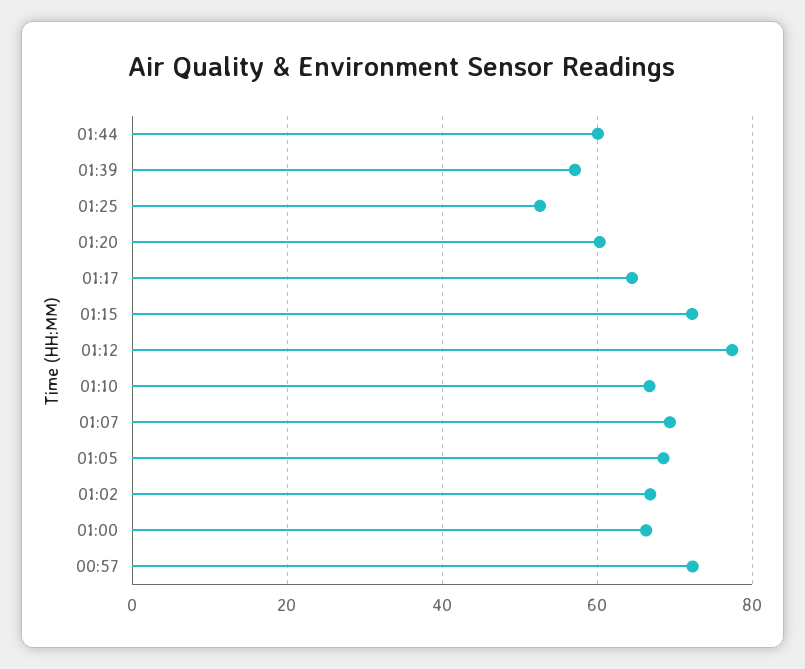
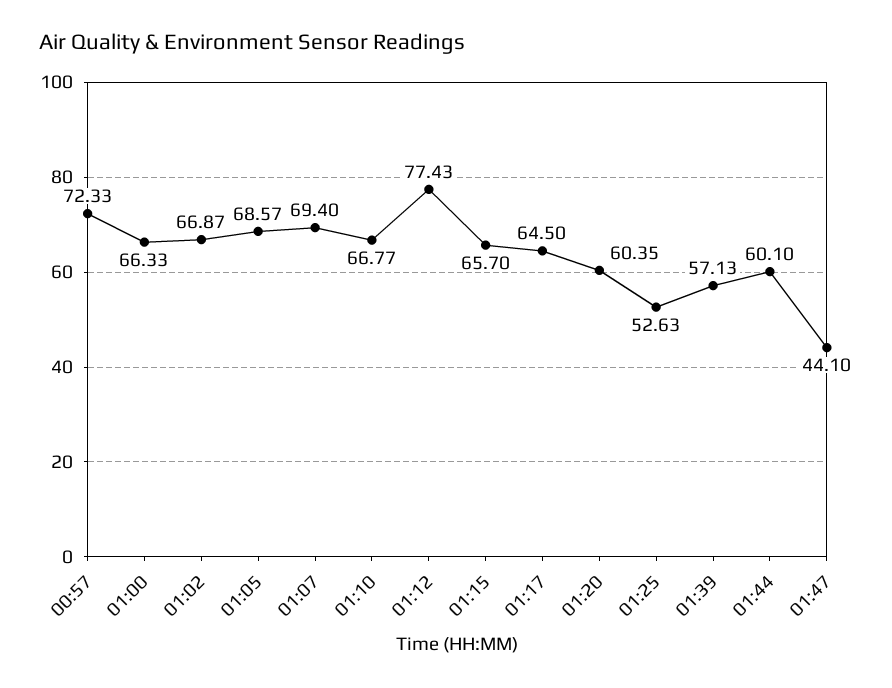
01:15: 72 -> 65.7
01:47: none -> 44.1

